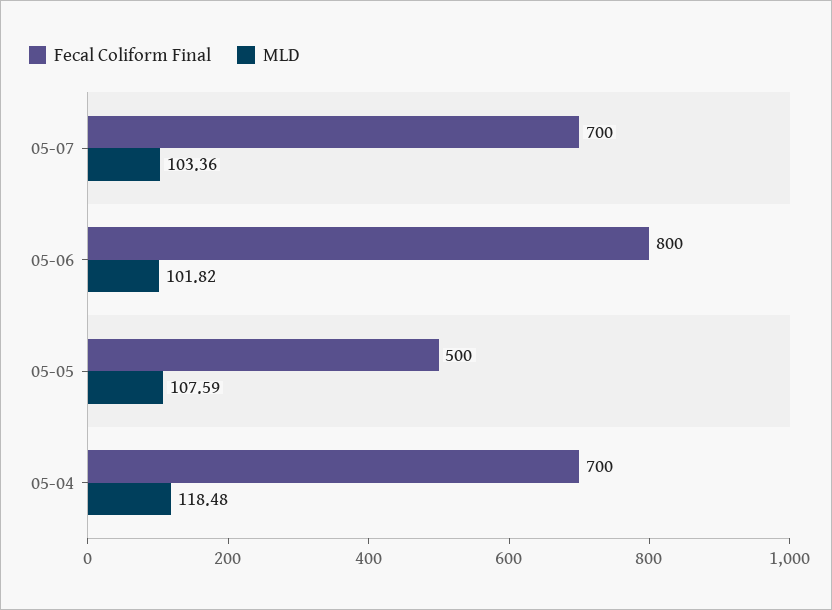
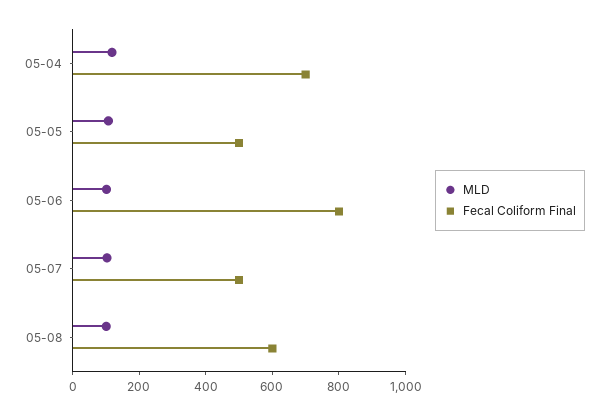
Fecal Coliform Final, 05-07: 700 -> 500
MLD, 05-08: none -> 100
Fecal Coliform Final, 05-08: none -> 600

